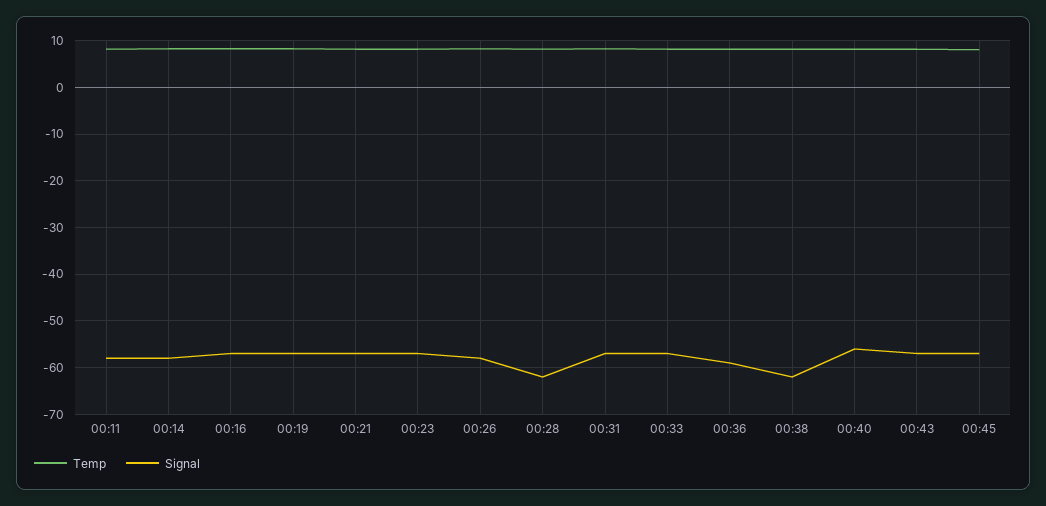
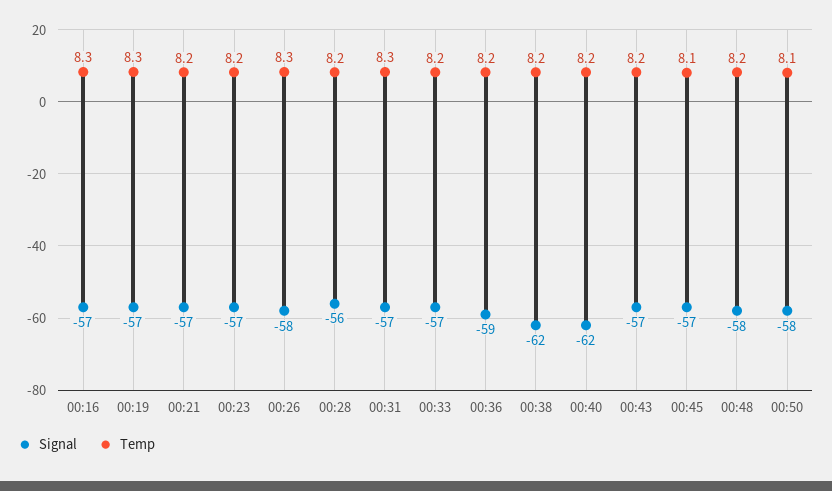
Temp, 00:11: 8 -> none
Signal, 00:11: -58 -> none
Temp, 00:14: 8 -> none
Signal, 00:14: -58 -> none
Signal, 00:28: -62 -> -56
Signal, 00:40: -56 -> -62
Signal, 00:48: none -> -58
Temp, 00:48: none -> 8.2
Signal, 00:50: none -> -58
Temp, 00:50: none -> 8.1

